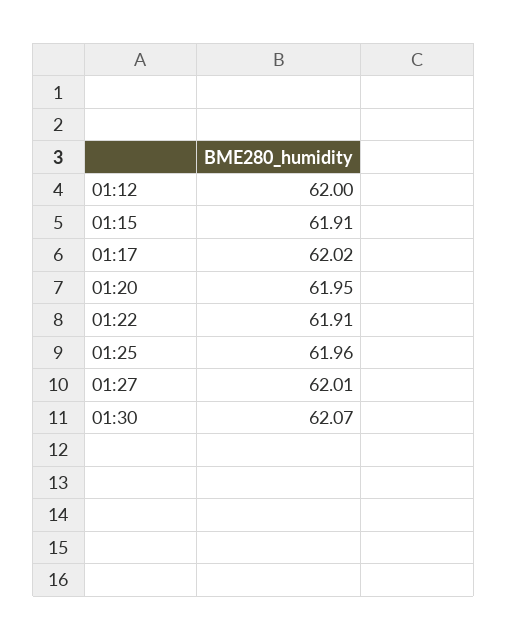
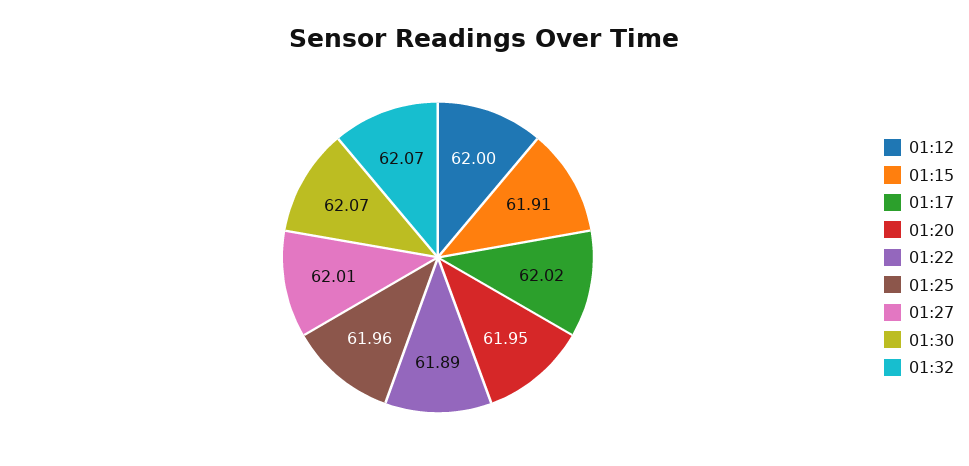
01:22: 61.91 -> 61.89
01:32: none -> 62.07

